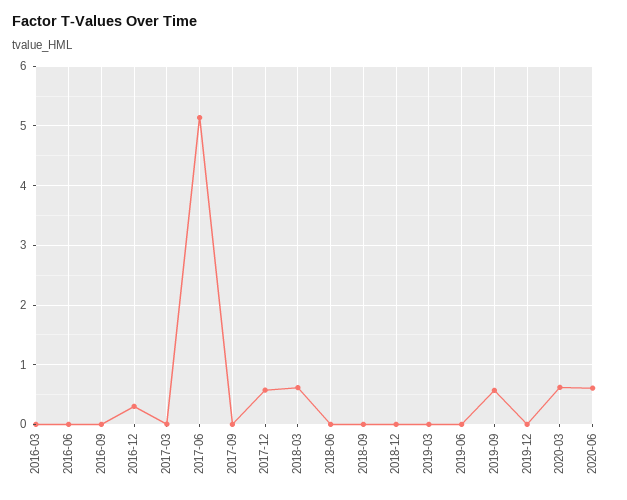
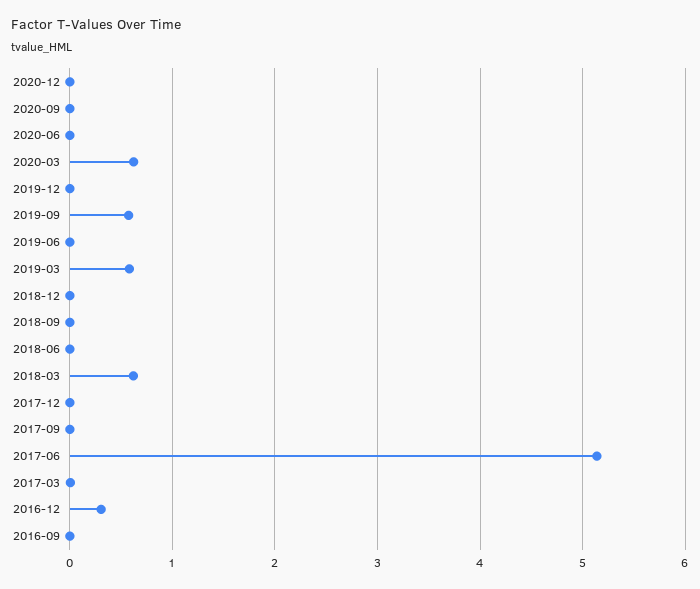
2016-03: 0 -> none
2016-06: 0 -> none
2017-12: 0.6 -> 0
2019-03: 0 -> 0.6
2020-06: 0.6 -> 0
2020-12: none -> 0
2020-09: none -> 0

